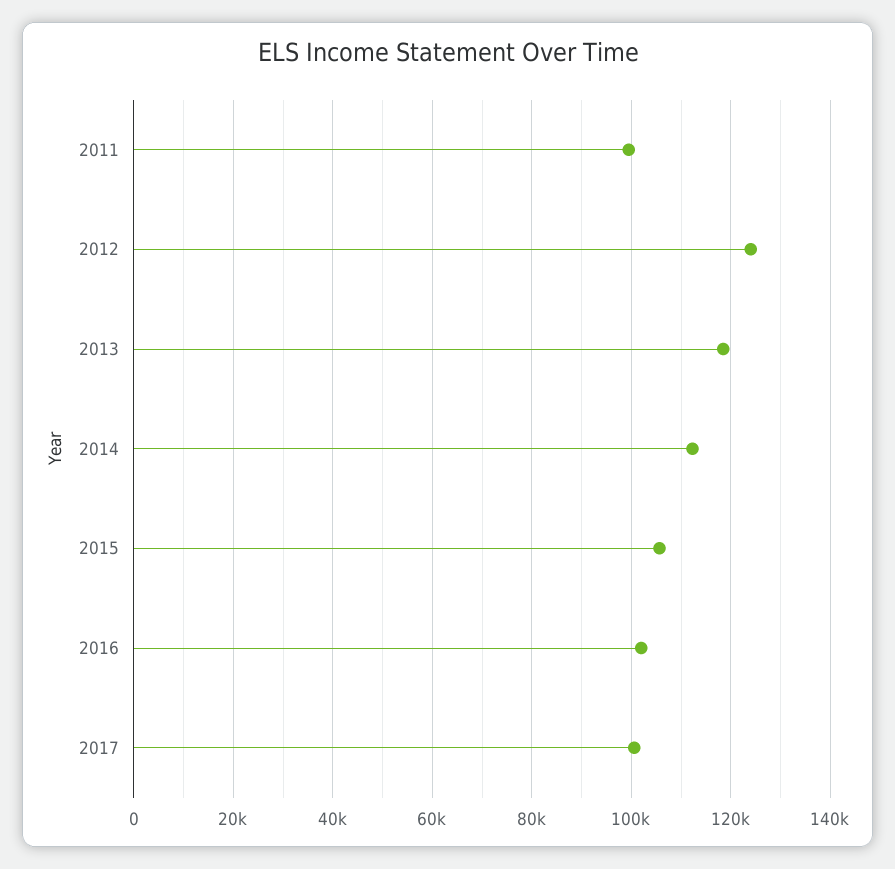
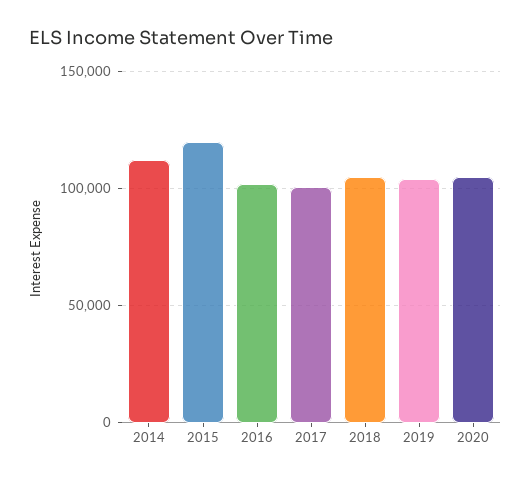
2011: 100000 -> none
2012: 124000 -> none
2013: 118000 -> none
2015: 106000 -> 120000
2018: none -> 105000
2019: none -> 105000
2020: none -> 105000

